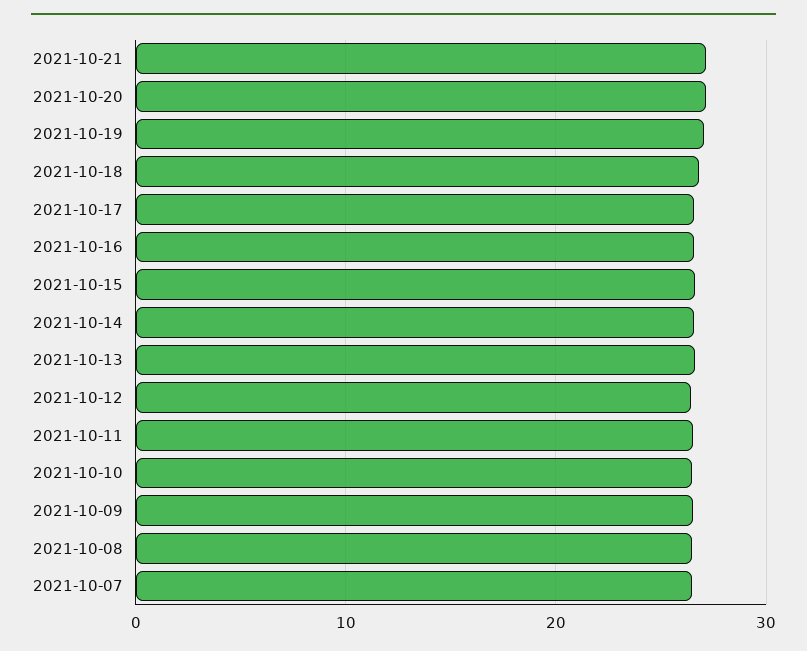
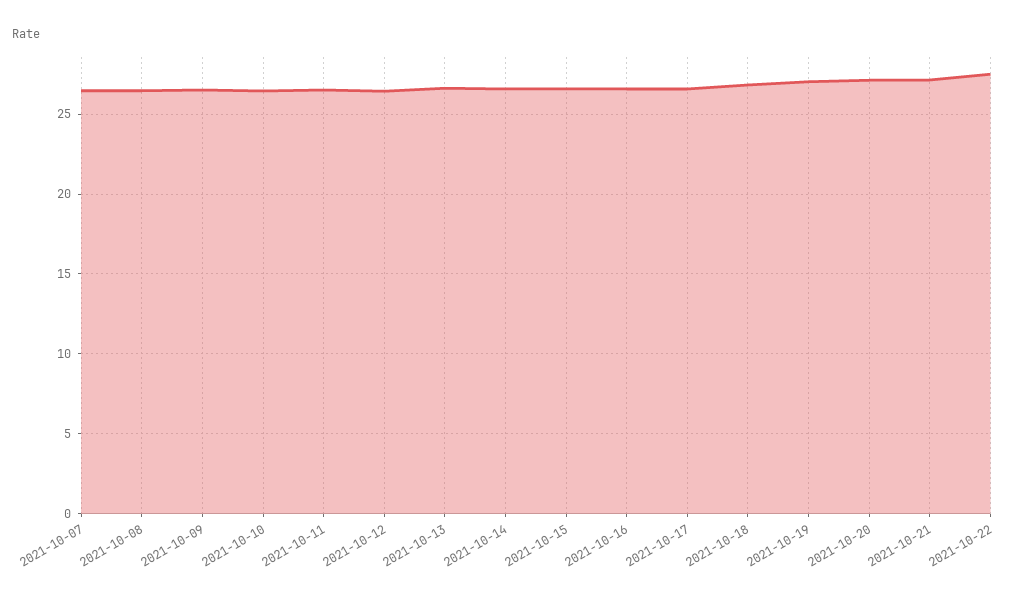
2021-10-22: none -> 27.5

